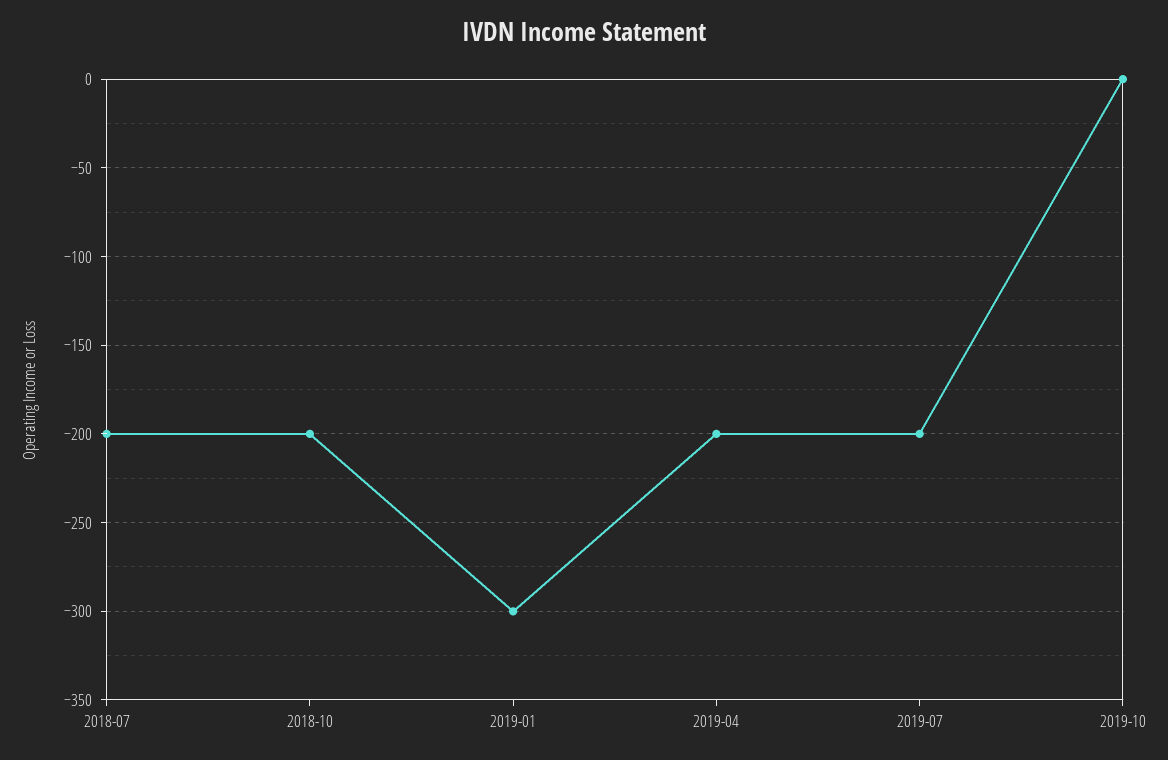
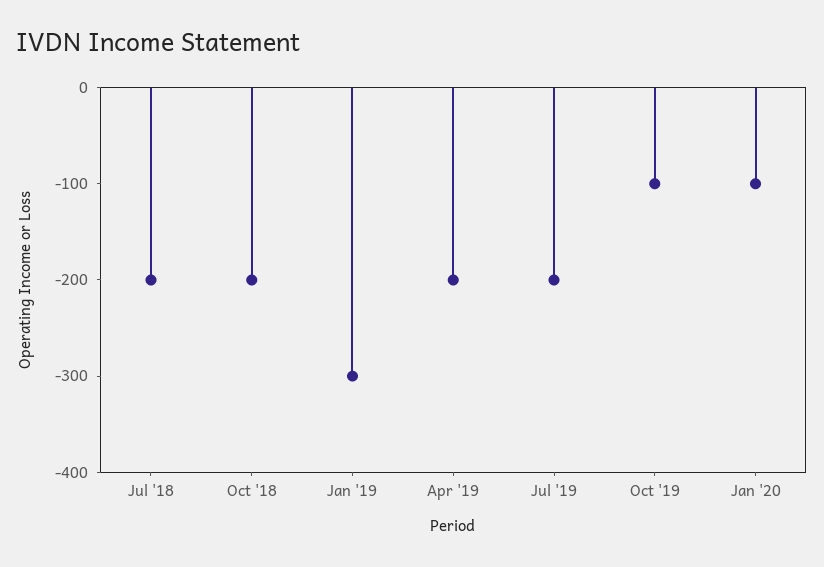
2019-10: 0 -> -100
Jan '20: none -> -100

